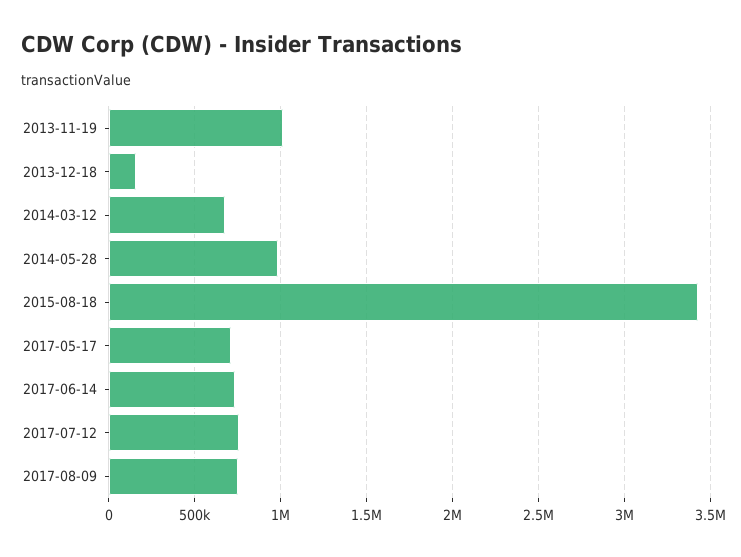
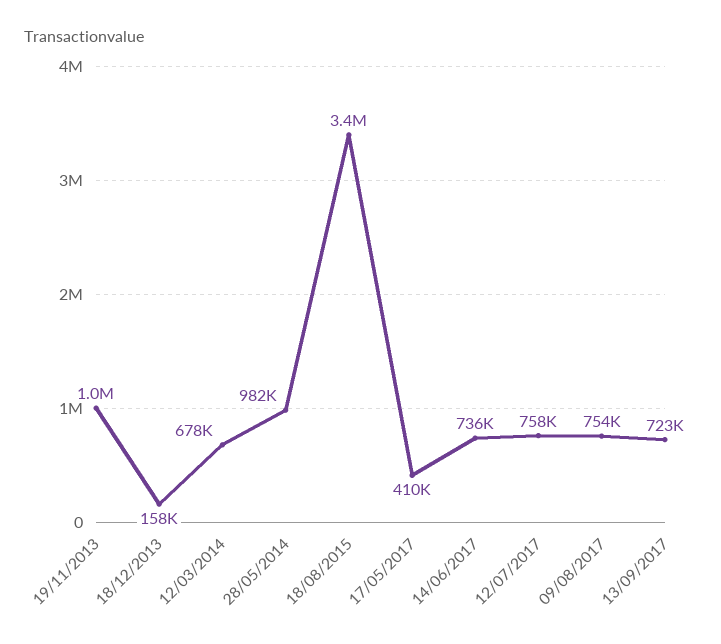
2017-05-17: 700000 -> 410000
13/09/2017: none -> 723000

